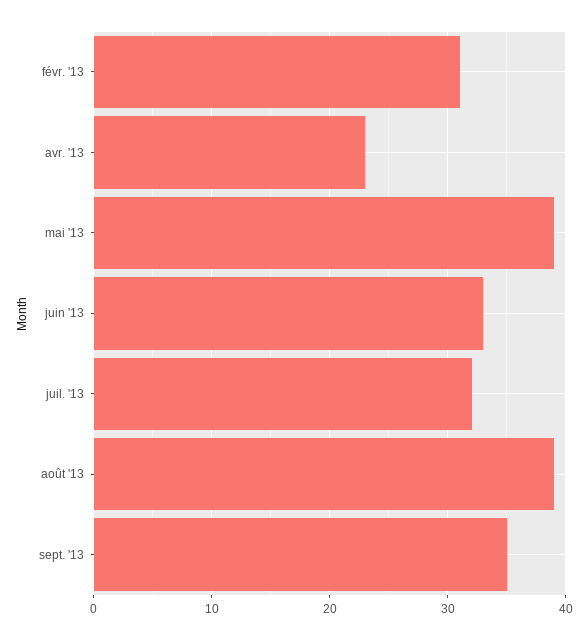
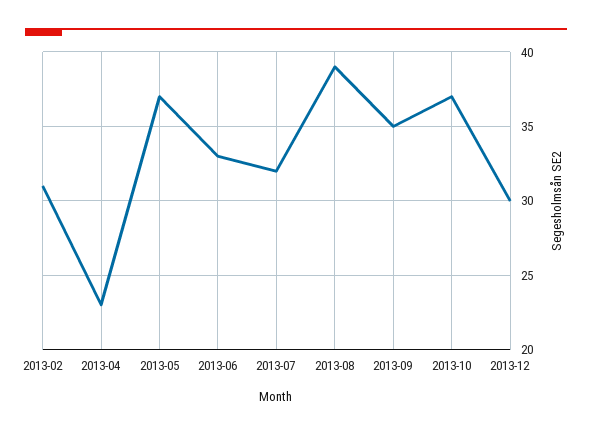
mai '13: 39 -> 37
2013-10: none -> 37
2013-12: none -> 30

